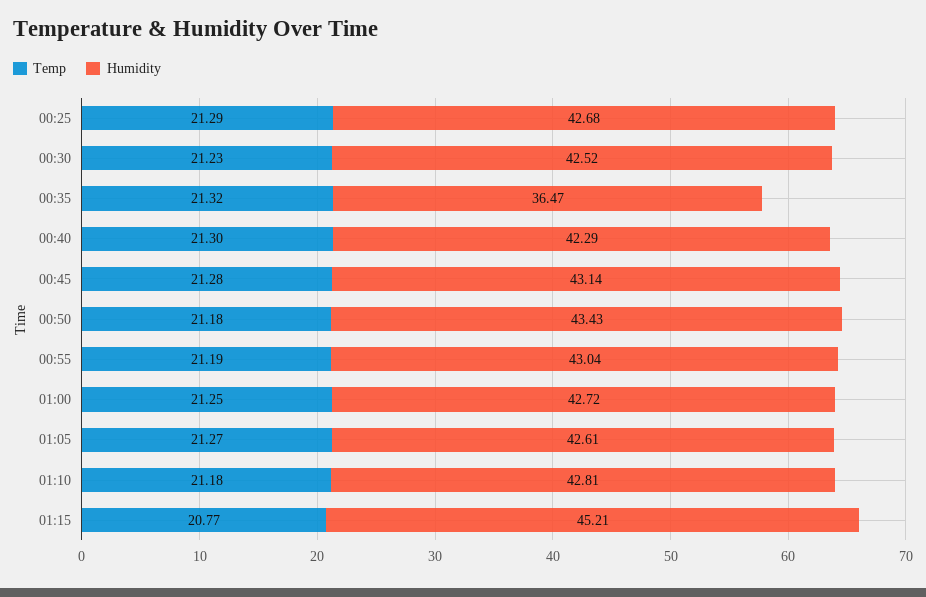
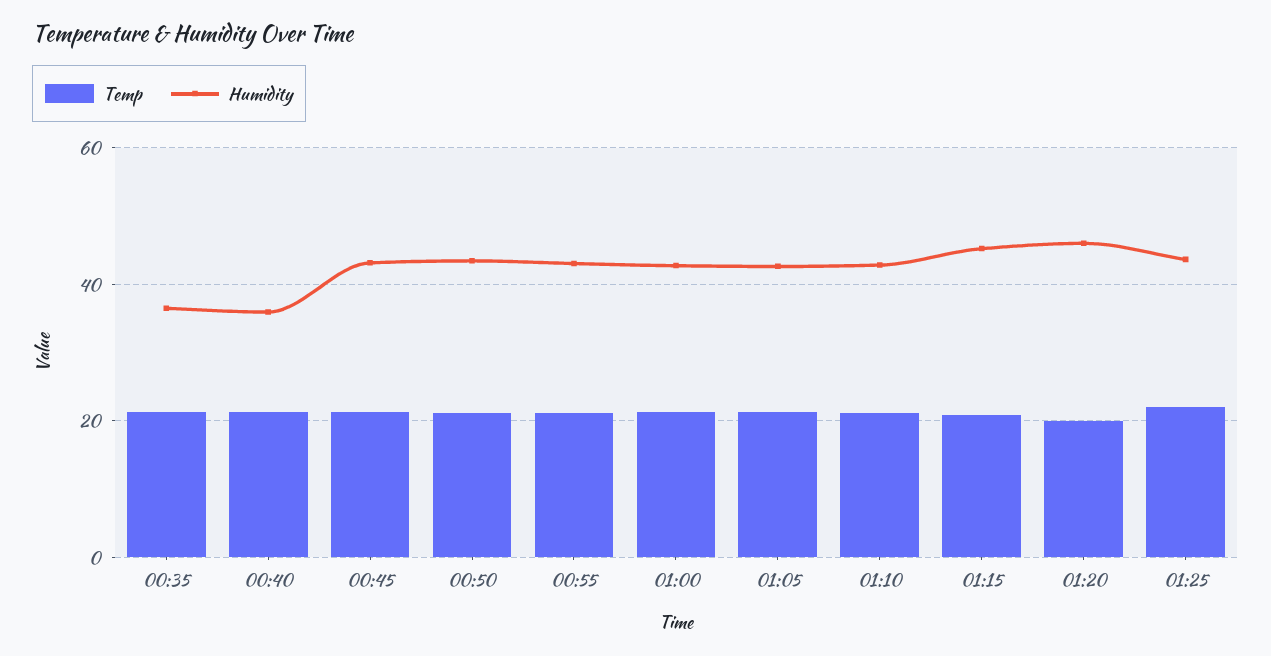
Temp, 00:25: 21.29 -> none
Humidity, 00:25: 42.68 -> none
Temp, 00:30: 21.23 -> none
Humidity, 00:30: 42.52 -> none
Humidity, 00:40: 42.29 -> 36
Temp, 01:20: none -> 20
Humidity, 01:20: none -> 46
Temp, 01:25: none -> 22
Humidity, 01:25: none -> 44

